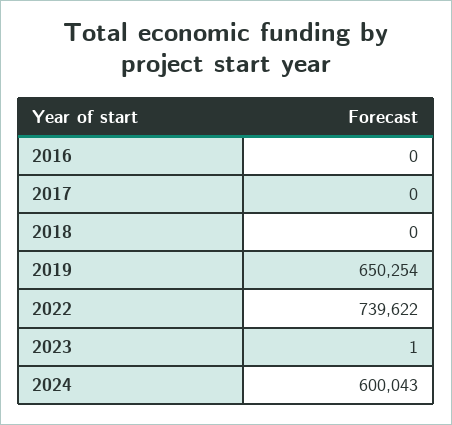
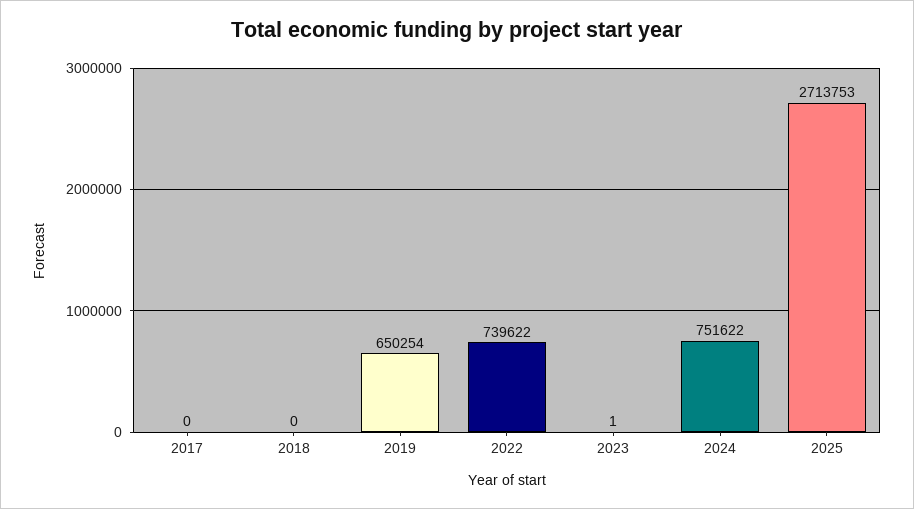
2016: 0 -> none
2024: 600043 -> 751622
2025: none -> 2713753

